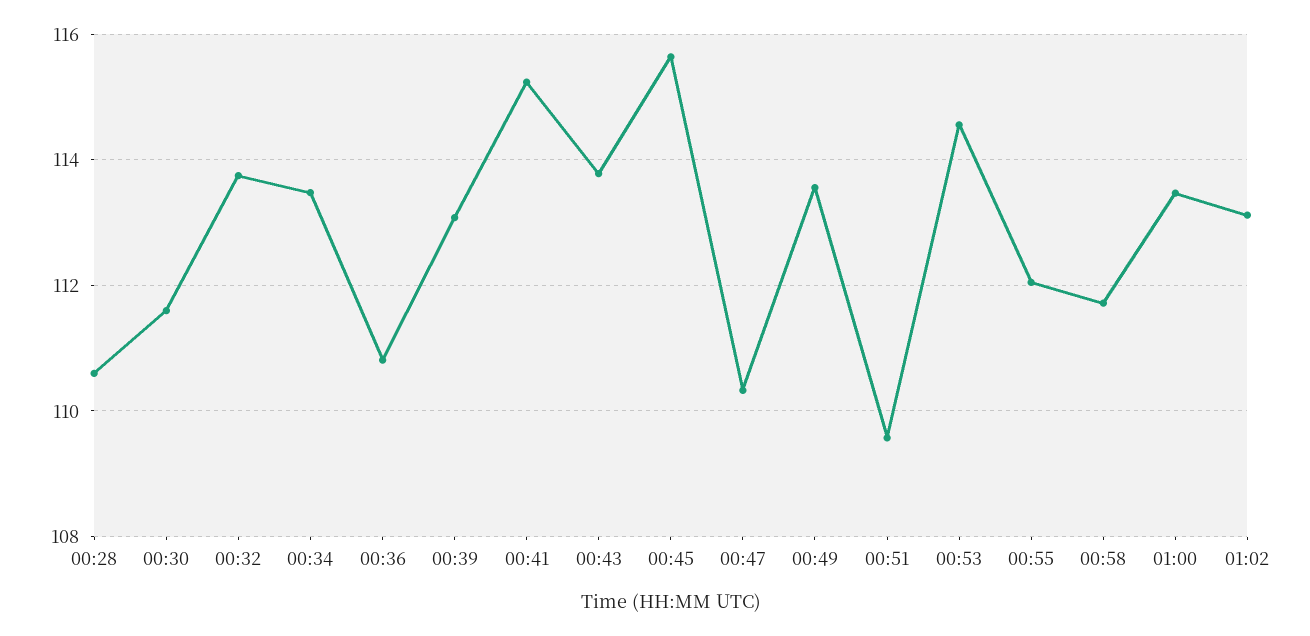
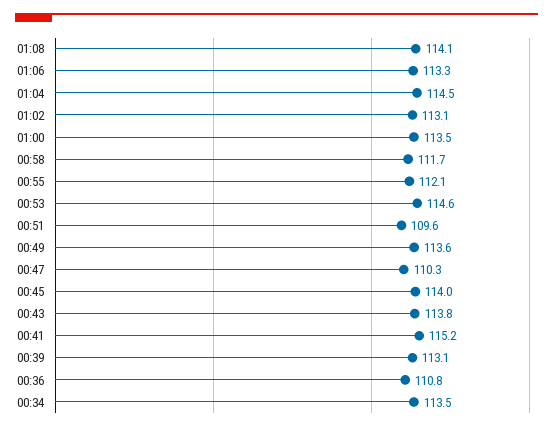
00:28: 110.6 -> none
00:30: 111.6 -> none
00:32: 113.8 -> none
00:45: 115.6 -> 114
01:08: none -> 114.1
01:06: none -> 113.3
01:04: none -> 114.5

